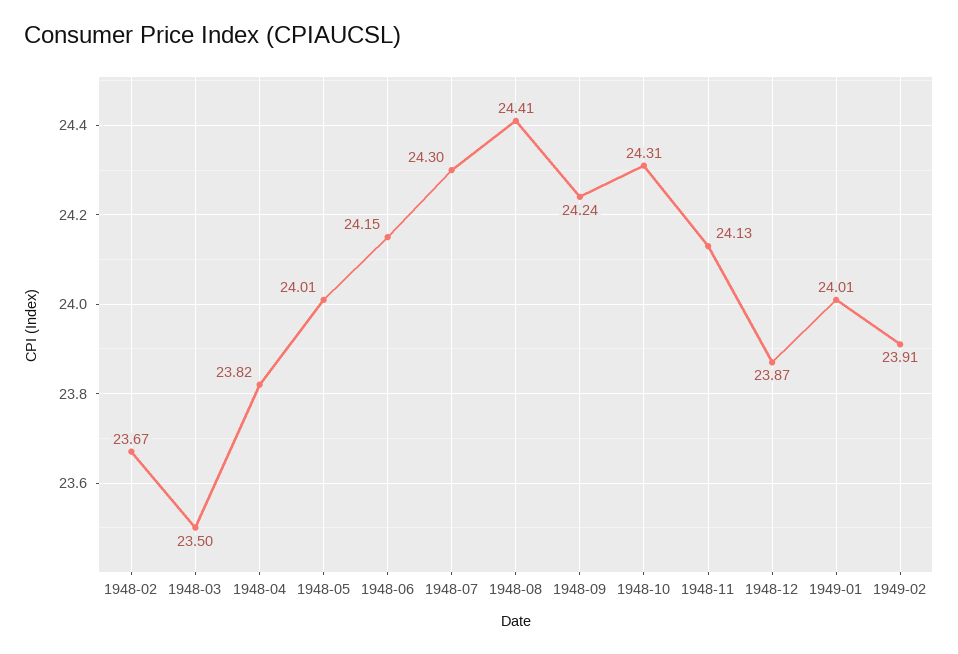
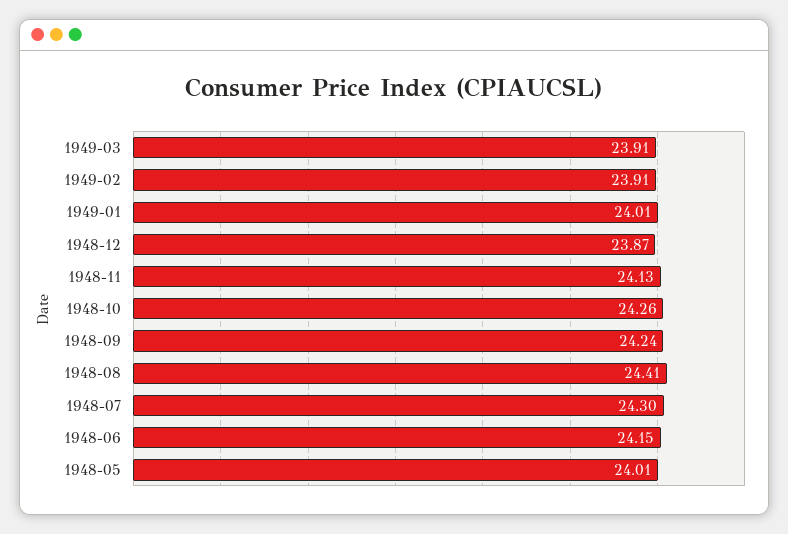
1948-02: 23.67 -> none
1948-03: 23.5 -> none
1948-04: 23.82 -> none
1948-10: 24.31 -> 24.26
1949-03: none -> 23.91

